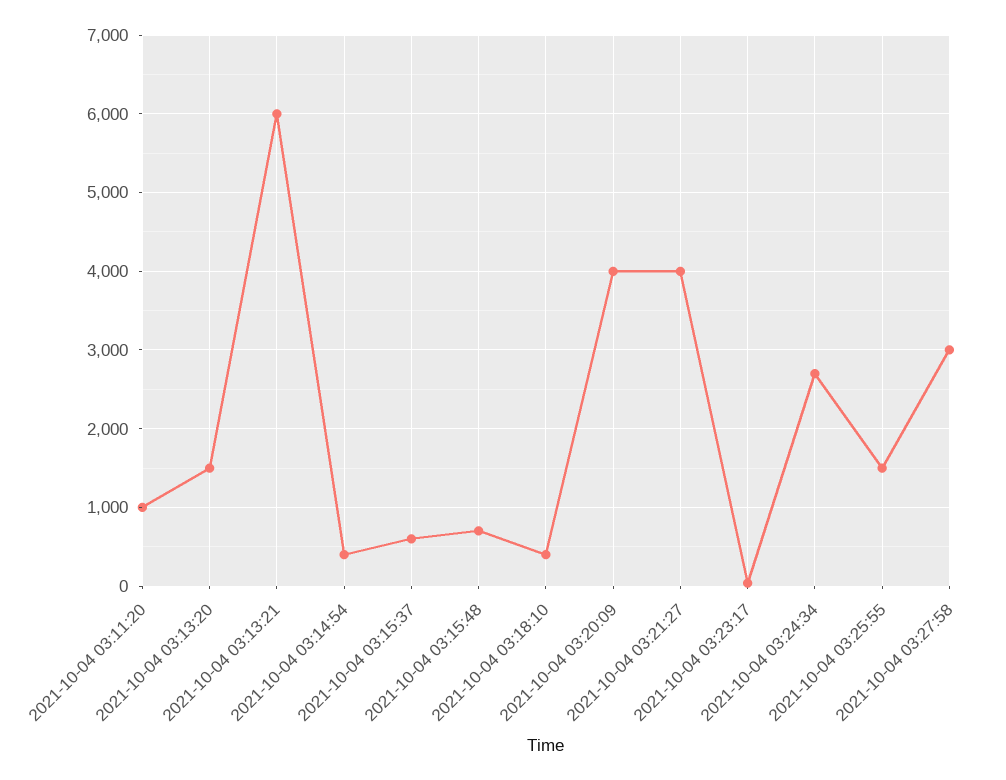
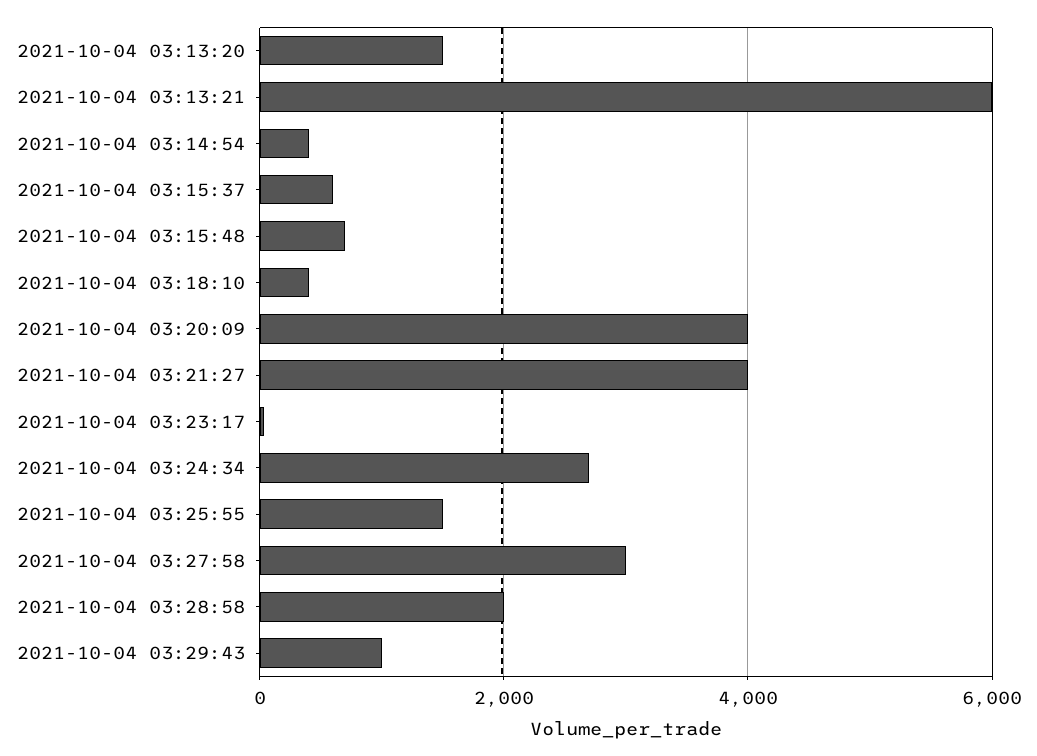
2021-10-04 03:11:20: 1000 -> none
2021-10-04 03:28:58: none -> 2000
2021-10-04 03:29:43: none -> 1000

